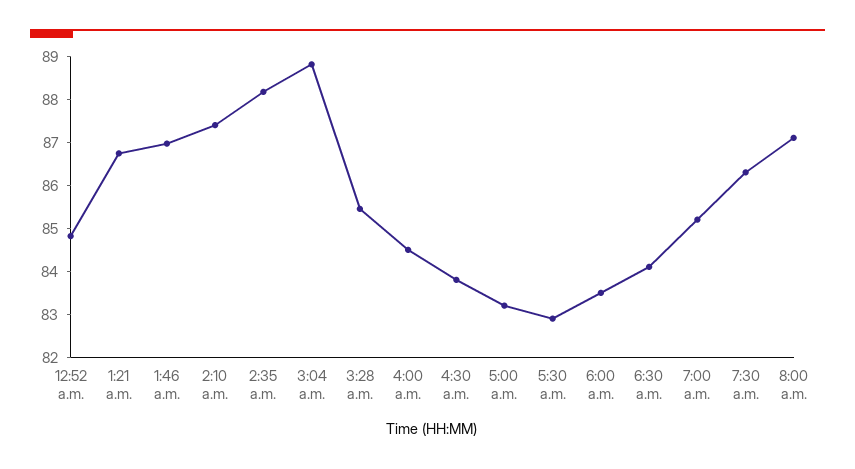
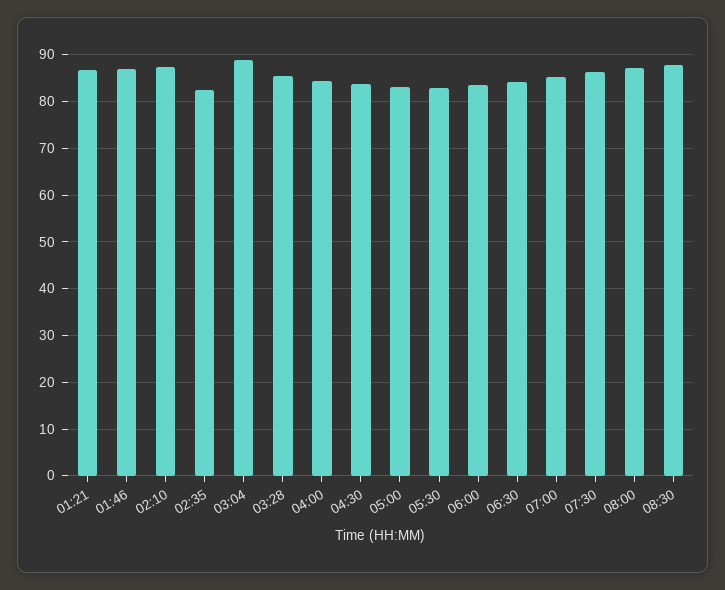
12:52 a.m.: 84.8 -> none
2:35 a.m.: 88.2 -> 82
08:30: none -> 88

